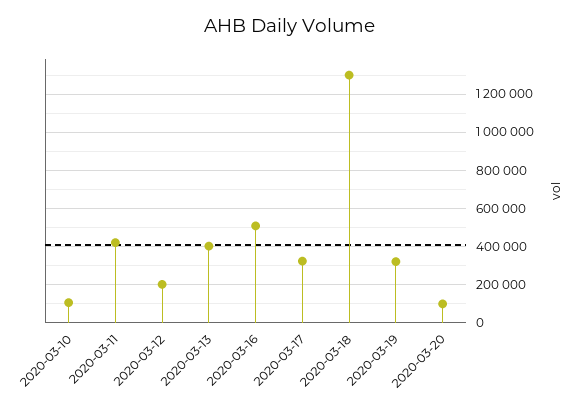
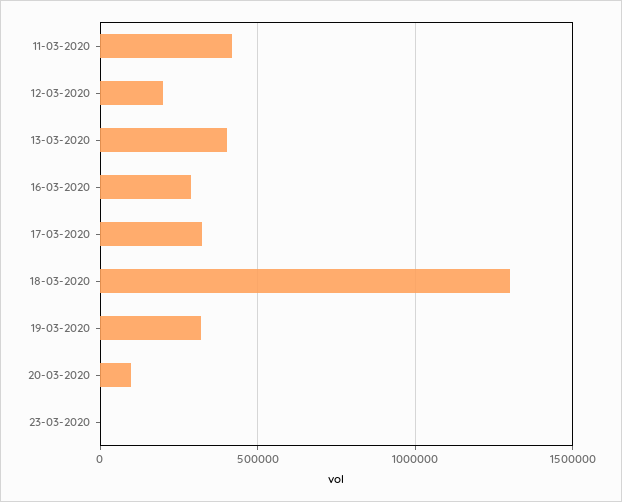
2020-03-10: 100000 -> none
2020-03-16: 500000 -> 300000
23-03-2020: none -> 0

